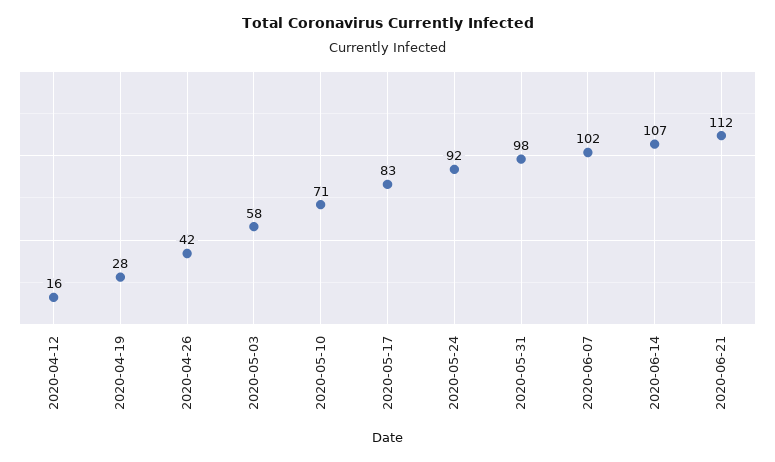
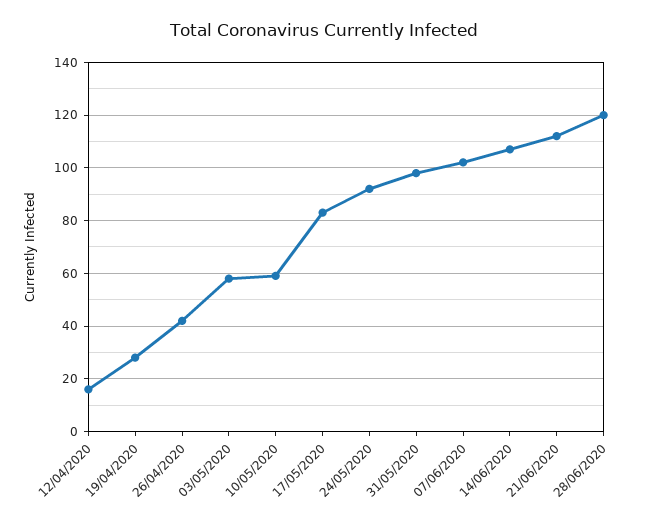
2020-05-10: 71 -> 60
28/06/2020: none -> 120

